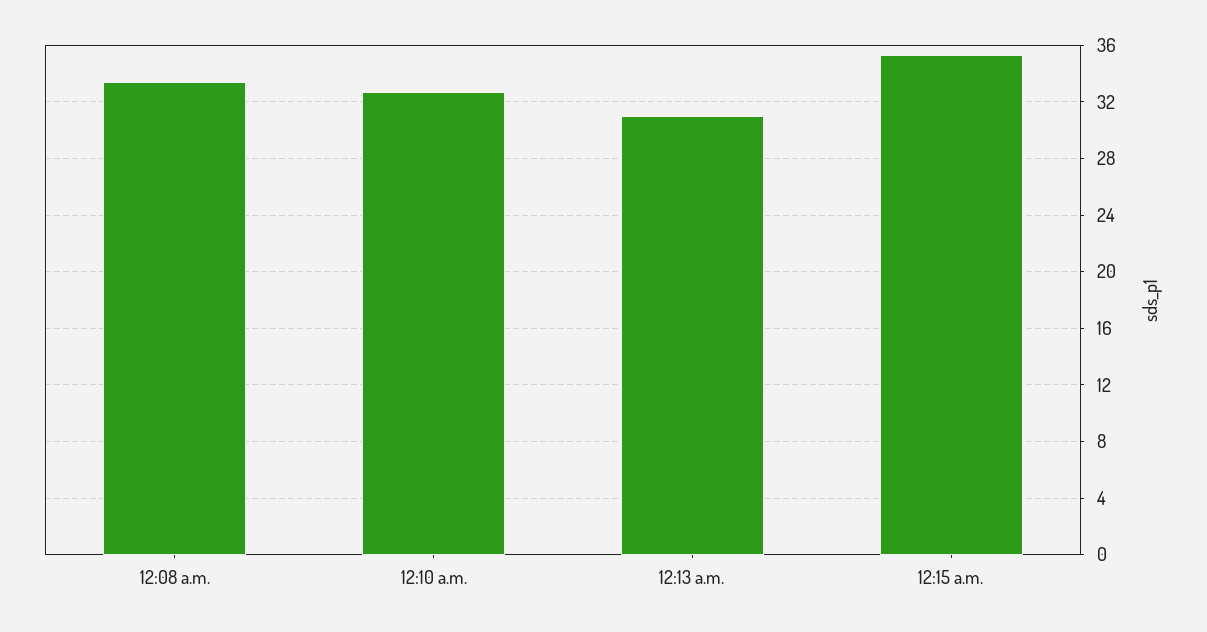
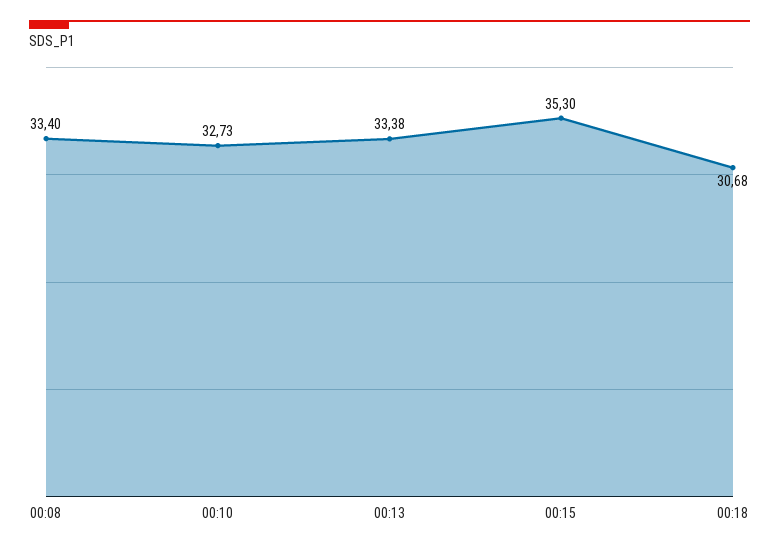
12:13 a.m.: 31 -> 33.38
00:18: none -> 30.68

